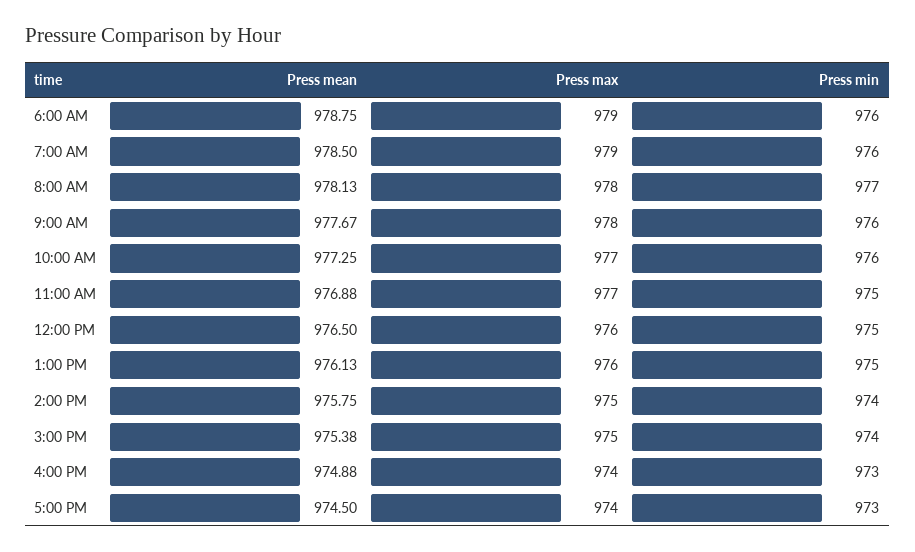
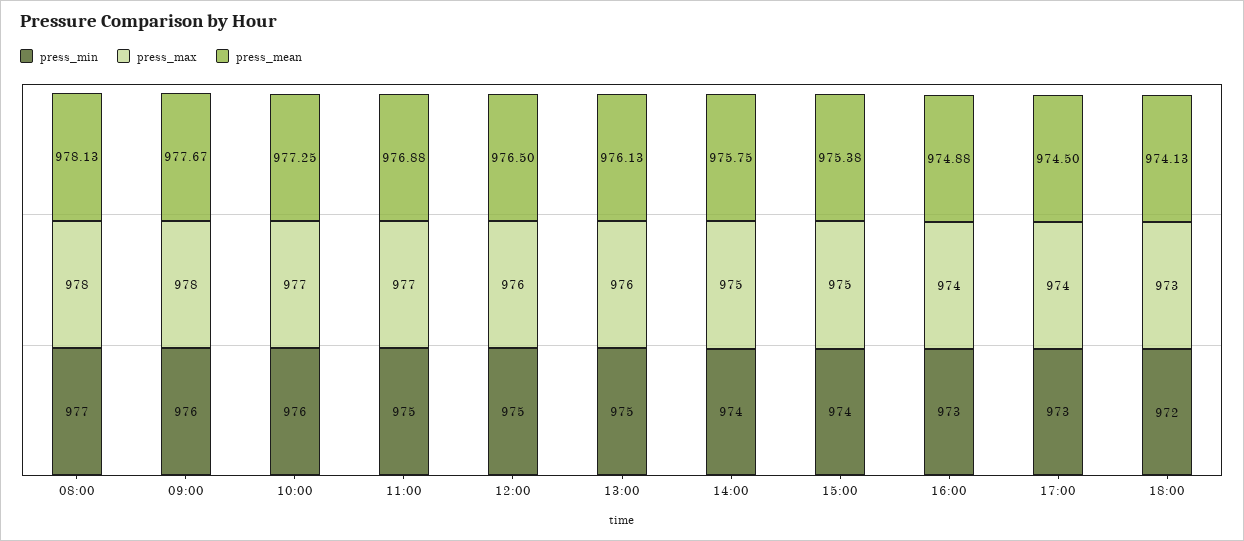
Press mean, 6:00 AM: 978.75 -> none
Press max, 6:00 AM: 979 -> none
Press min, 6:00 AM: 976 -> none
Press mean, 7:00 AM: 978.5 -> none
Press max, 7:00 AM: 979 -> none
Press min, 7:00 AM: 976 -> none
Press min, 18:00: none -> 972
Press max, 18:00: none -> 973
Press mean, 18:00: none -> 974.13

